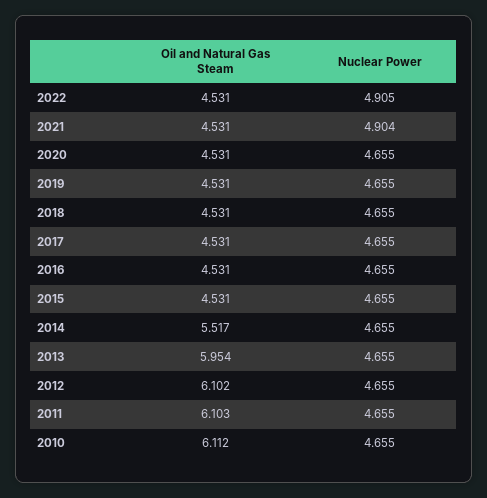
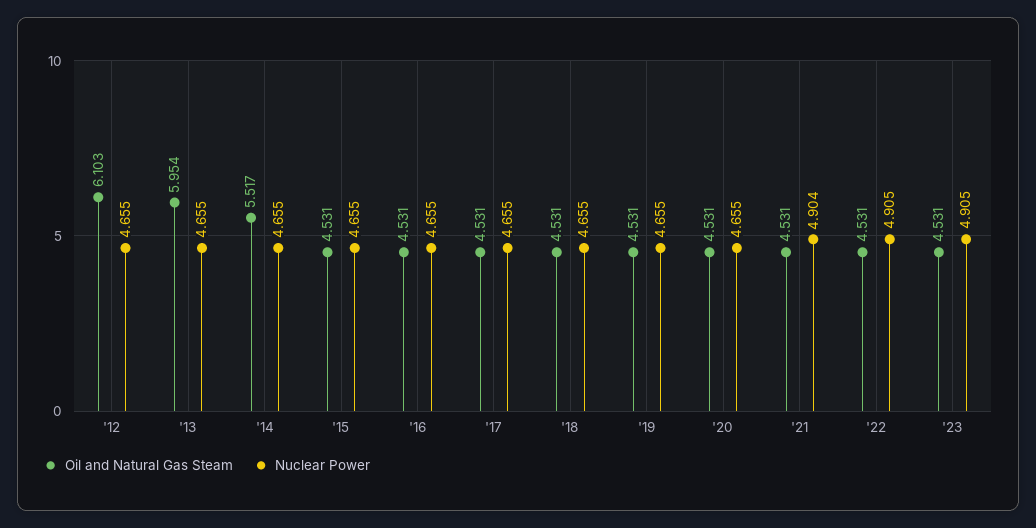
Oil and Natural Gas Steam, 2012: 6.102 -> 6.103
Oil and Natural Gas Steam, 2011: 6.103 -> none
Nuclear Power, 2011: 4.655 -> none
Oil and Natural Gas Steam, 2010: 6.112 -> none
Nuclear Power, 2010: 4.655 -> none
Oil and Natural Gas Steam, '23: none -> 4.531
Nuclear Power, '23: none -> 4.905

